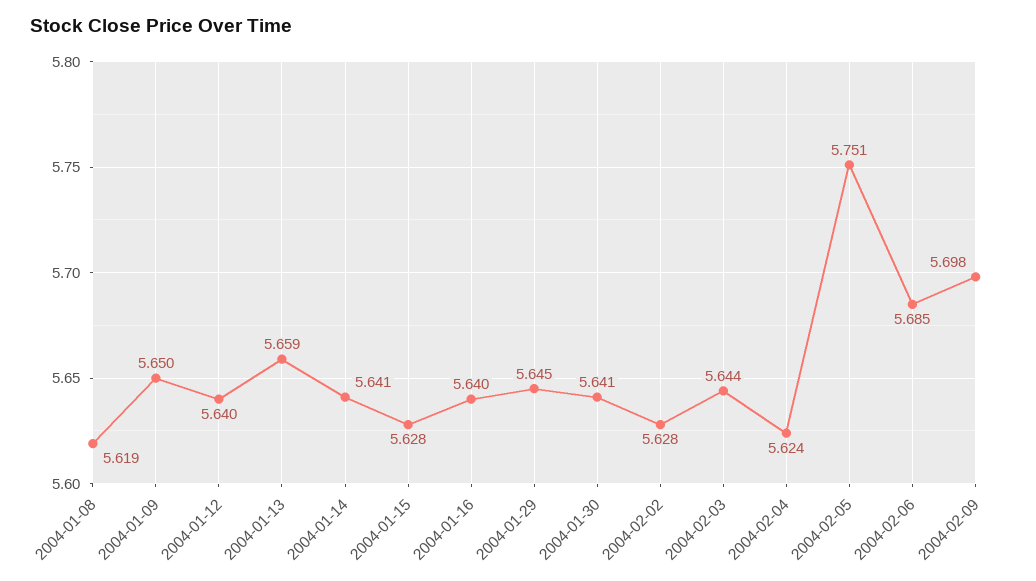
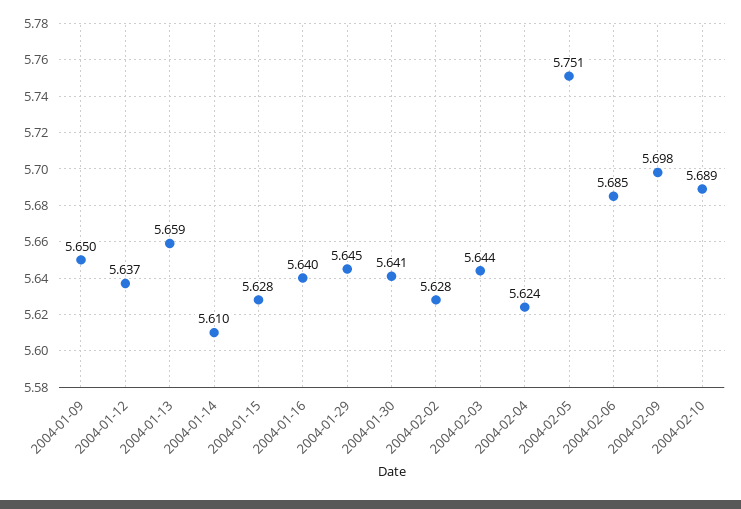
2004-01-08: 5.619 -> none
2004-01-12: 5.64 -> 5.637
2004-01-14: 5.641 -> 5.61
2004-02-10: none -> 5.689

